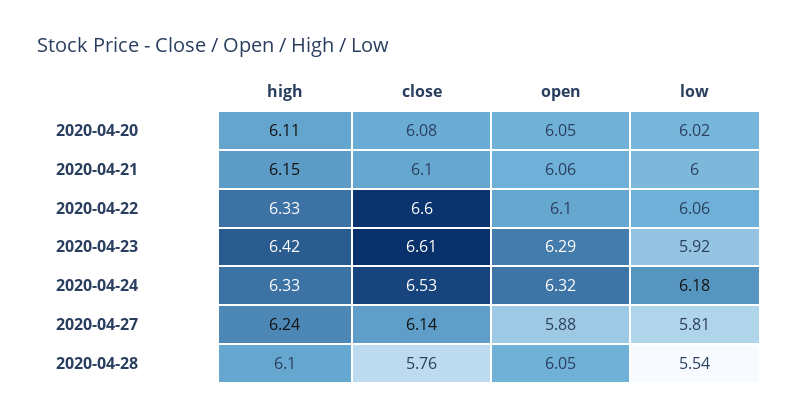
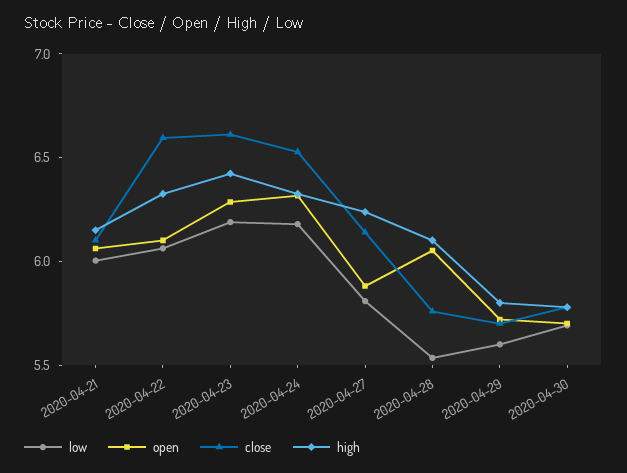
high, 2020-04-20: 6.11 -> none
close, 2020-04-20: 6.08 -> none
open, 2020-04-20: 6.05 -> none
low, 2020-04-20: 6.02 -> none
low, 2020-04-23: 5.92 -> 6.2
low, 2020-04-29: none -> 5.6
open, 2020-04-29: none -> 5.7
close, 2020-04-29: none -> 5.7
high, 2020-04-29: none -> 5.8
low, 2020-04-30: none -> 5.7
open, 2020-04-30: none -> 5.7
close, 2020-04-30: none -> 5.8
high, 2020-04-30: none -> 5.8

